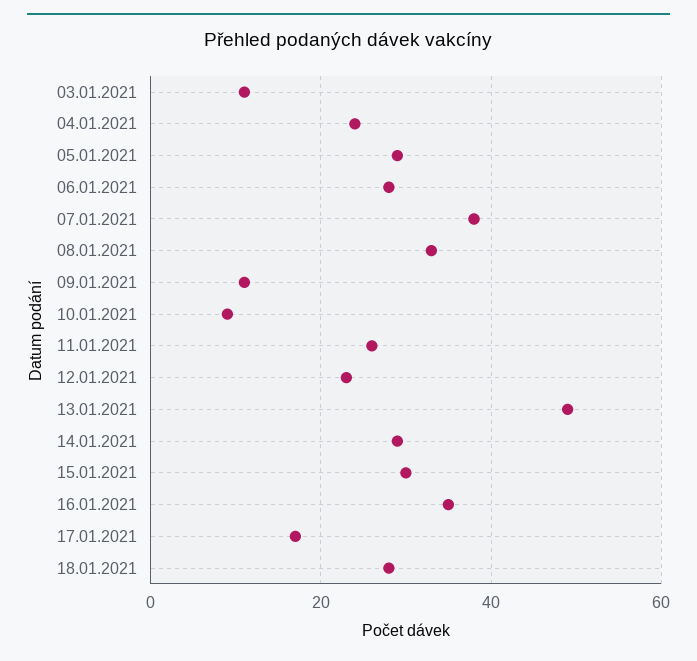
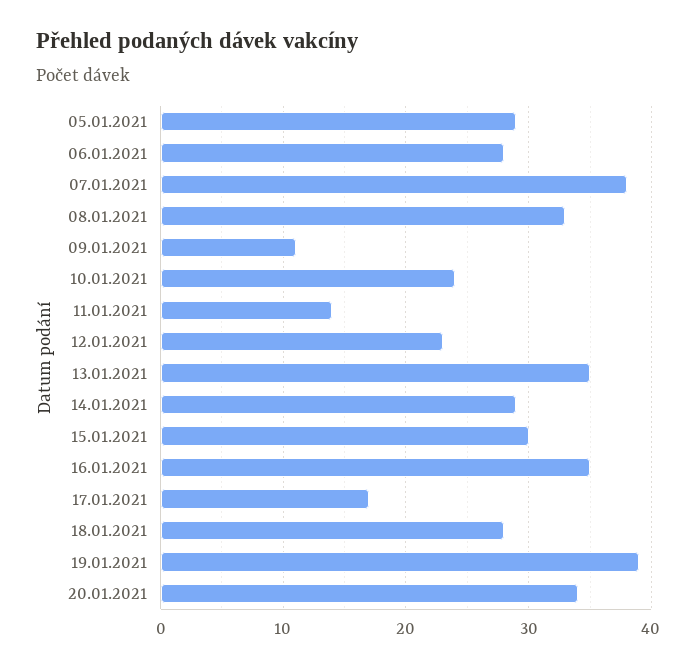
03.01.2021: 10 -> none
04.01.2021: 25 -> none
10.01.2021: 10 -> 24
11.01.2021: 25 -> 14
13.01.2021: 50 -> 35
19.01.2021: none -> 39
20.01.2021: none -> 34

